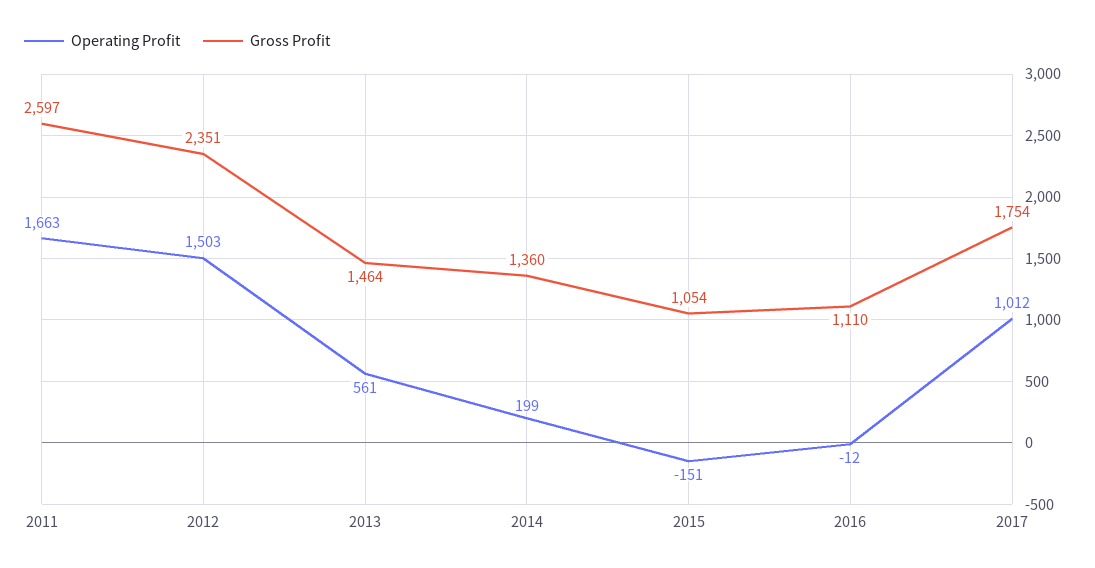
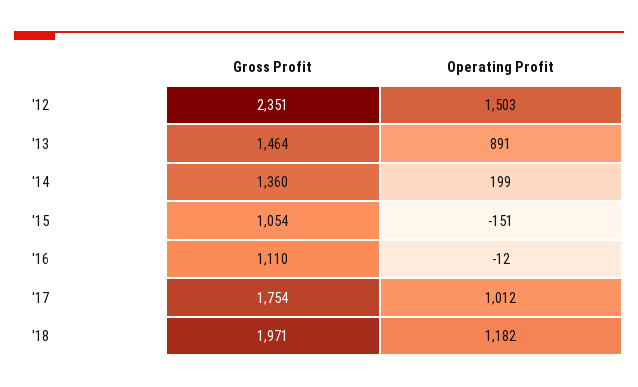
Operating Profit, 2011: 1663 -> none
Gross Profit, 2011: 2597 -> none
Operating Profit, 2013: 561 -> 891
Gross Profit, '18: none -> 1971
Operating Profit, '18: none -> 1182

